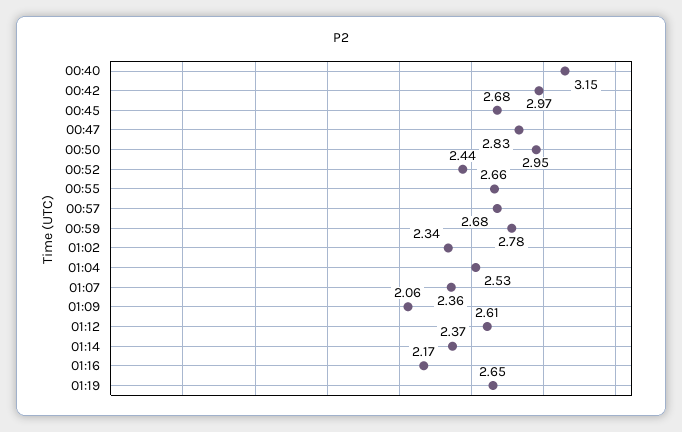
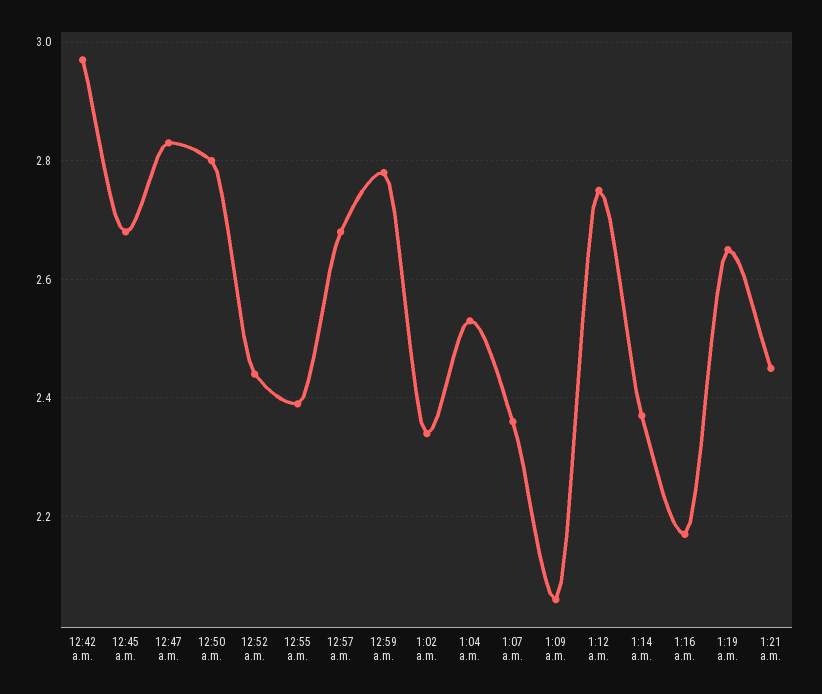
00:40: 3.15 -> none
00:50: 2.95 -> 2.8
00:55: 2.66 -> 2.4
01:12: 2.61 -> 2.75
1:21 a.m.: none -> 2.45

